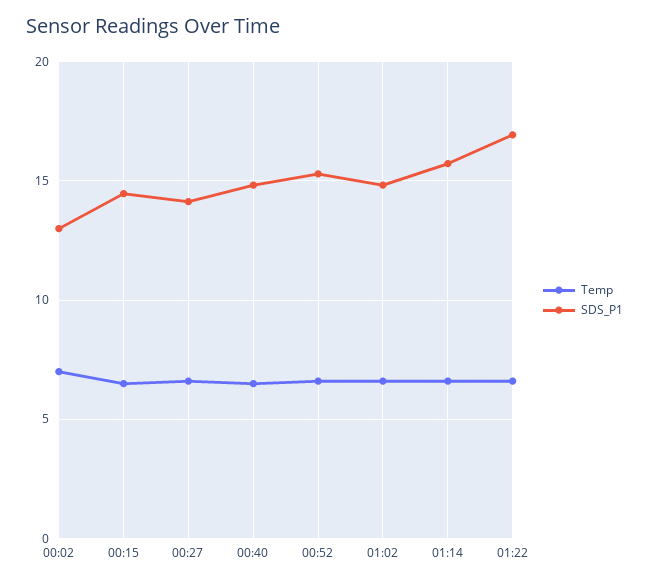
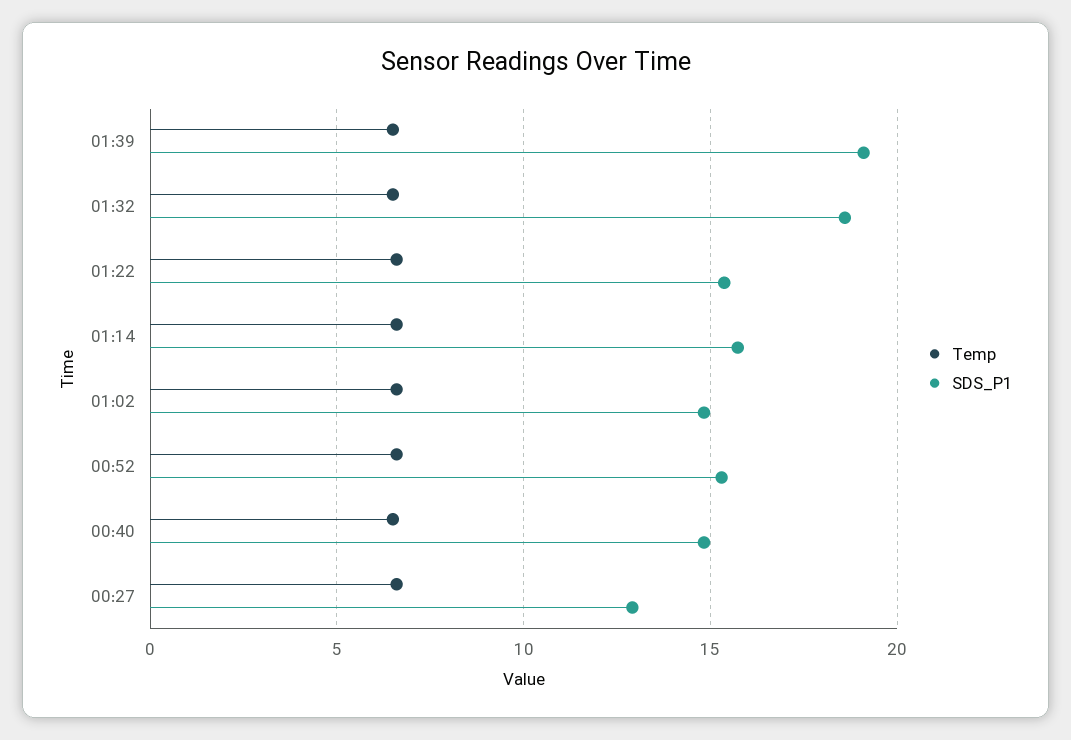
Temp, 00:02: 7 -> none
SDS_P1, 00:02: 13 -> none
Temp, 00:15: 6.5 -> none
SDS_P1, 00:15: 14.5 -> none
SDS_P1, 00:27: 14 -> 13
SDS_P1, 01:22: 17 -> 15.5
Temp, 01:39: none -> 6.5
SDS_P1, 01:39: none -> 19
Temp, 01:32: none -> 6.5
SDS_P1, 01:32: none -> 18.5

